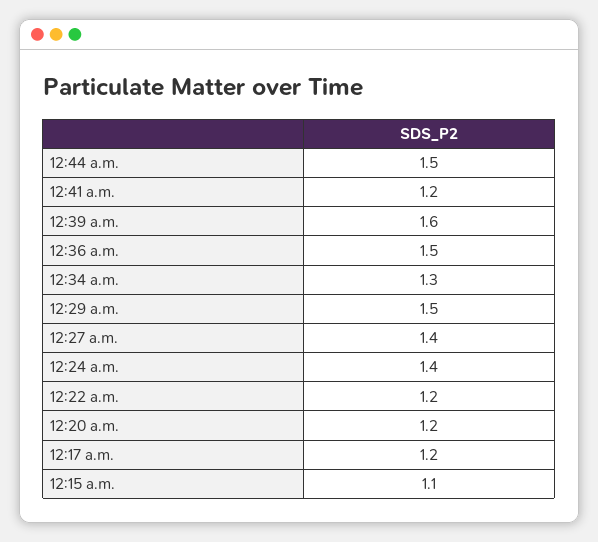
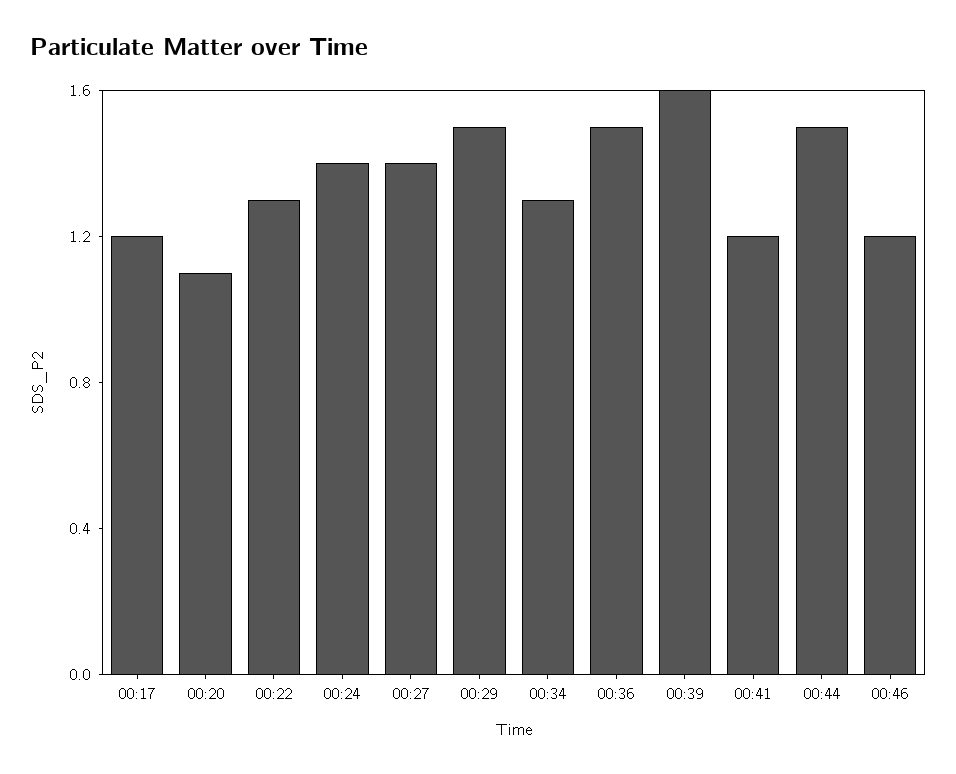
12:22 a.m.: 1.2 -> 1.3
12:20 a.m.: 1.2 -> 1.1
12:15 a.m.: 1.1 -> none
00:46: none -> 1.2

